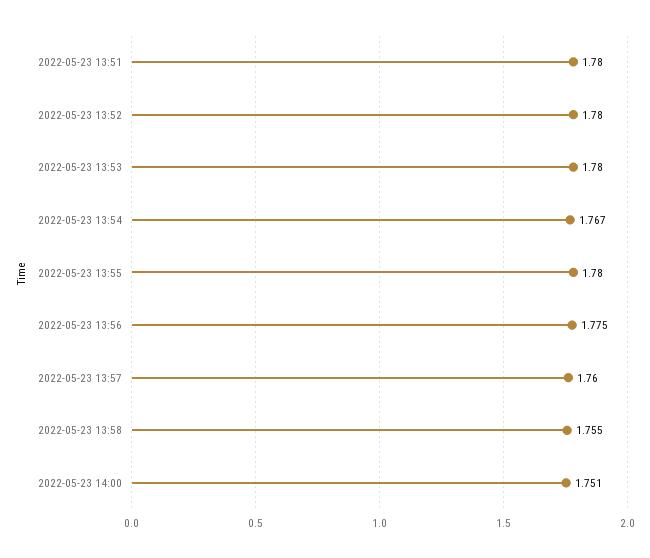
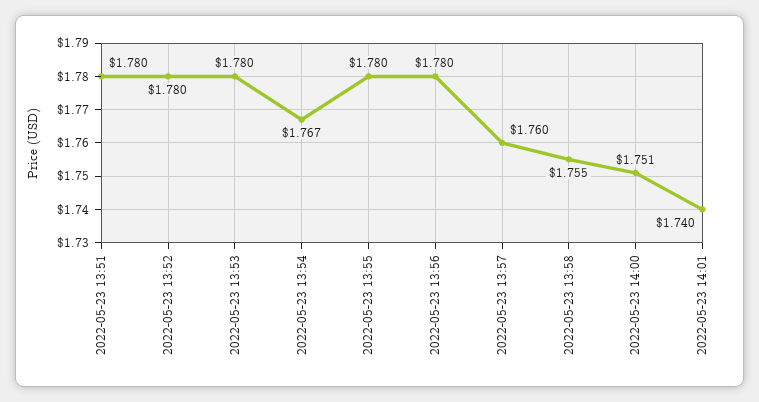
2022-05-23 13:56: 1.775 -> 1.78
2022-05-23 14:01: none -> 1.74

